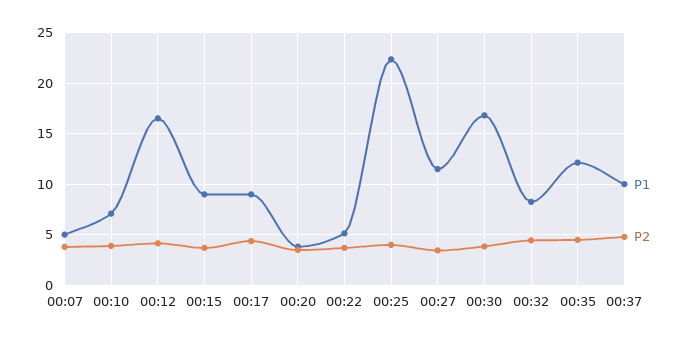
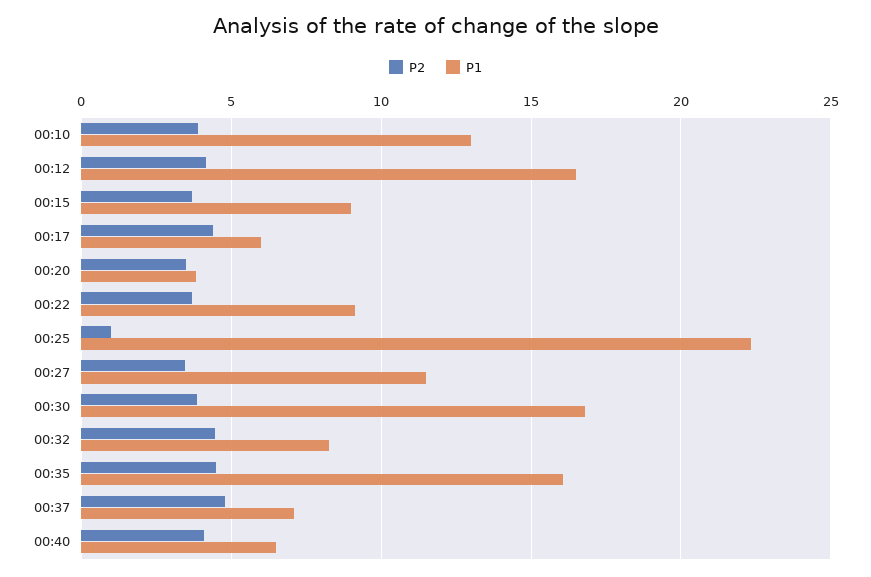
P1, 00:07: 5 -> none
P2, 00:07: 4 -> none
P1, 00:10: 7 -> 13
P1, 00:17: 9 -> 6
P1, 00:22: 5 -> 9
P2, 00:25: 4 -> 1
P1, 00:35: 12 -> 16
P1, 00:37: 10 -> 7
P2, 00:40: none -> 4
P1, 00:40: none -> 6.5

